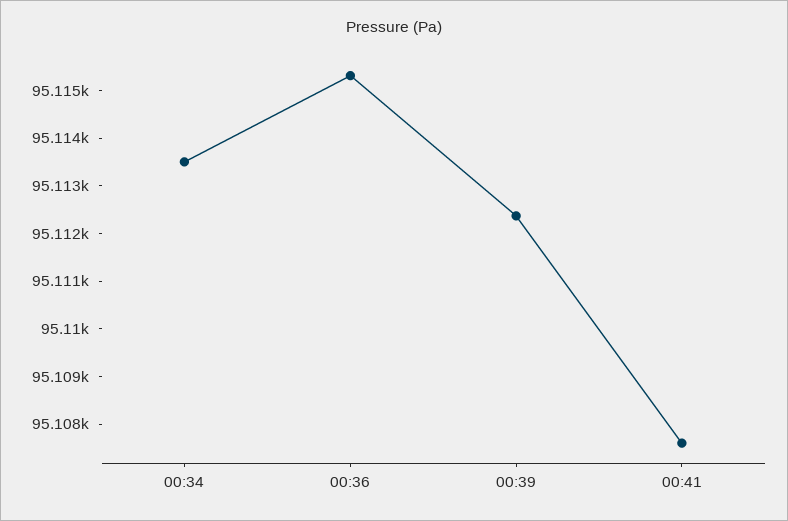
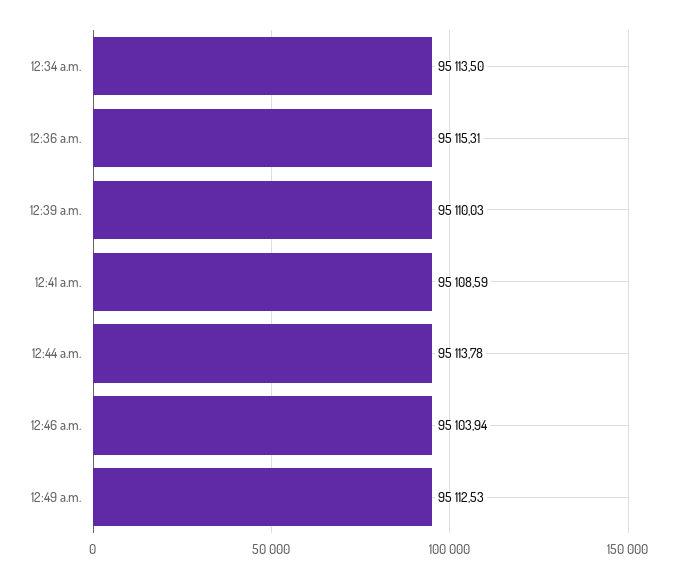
00:39: 95112.4 -> 95110.03
00:41: 95107.6 -> 95108.59
12:44 a.m.: none -> 95113.78
12:46 a.m.: none -> 95103.94
12:49 a.m.: none -> 95112.53

